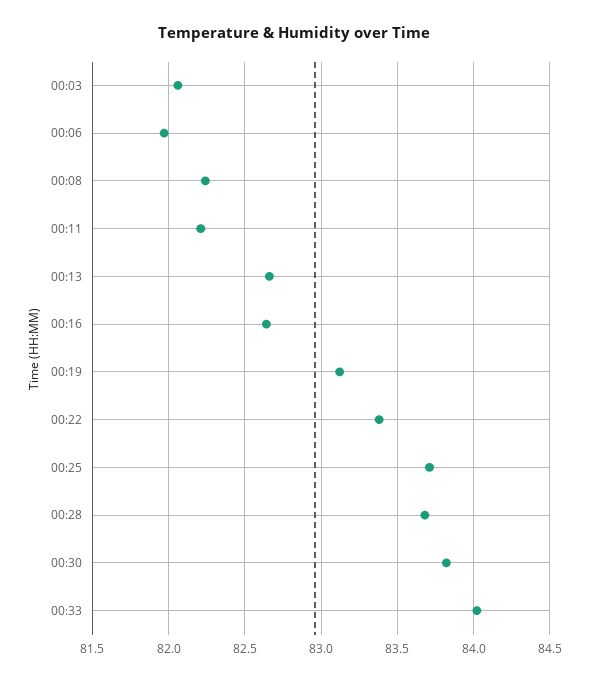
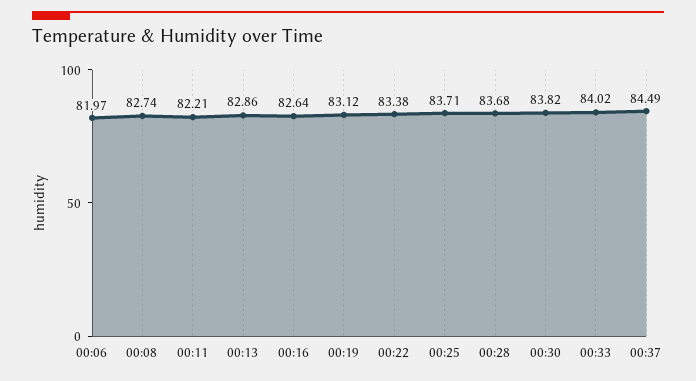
00:03: 82.05 -> none
00:08: 82.25 -> 82.74
00:13: 82.65 -> 82.86
00:37: none -> 84.49

